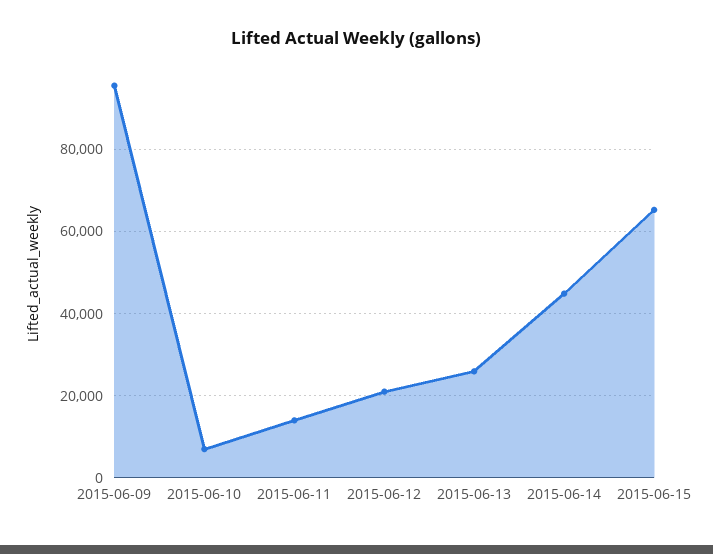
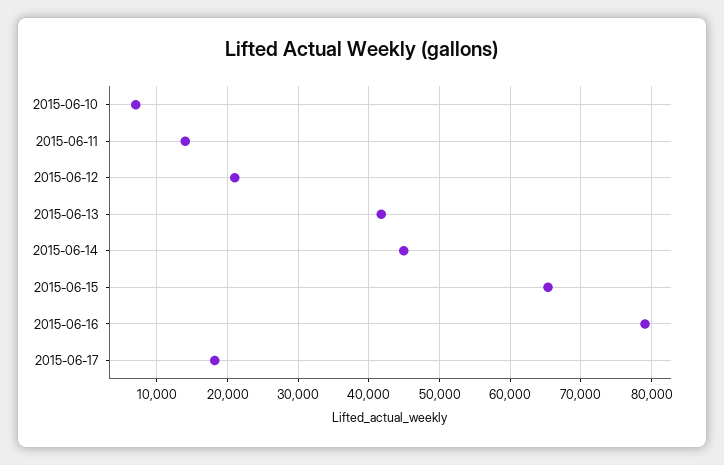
2015-06-09: 96000 -> none
2015-06-13: 26000 -> 42000
2015-06-16: none -> 79000
2015-06-17: none -> 18000

